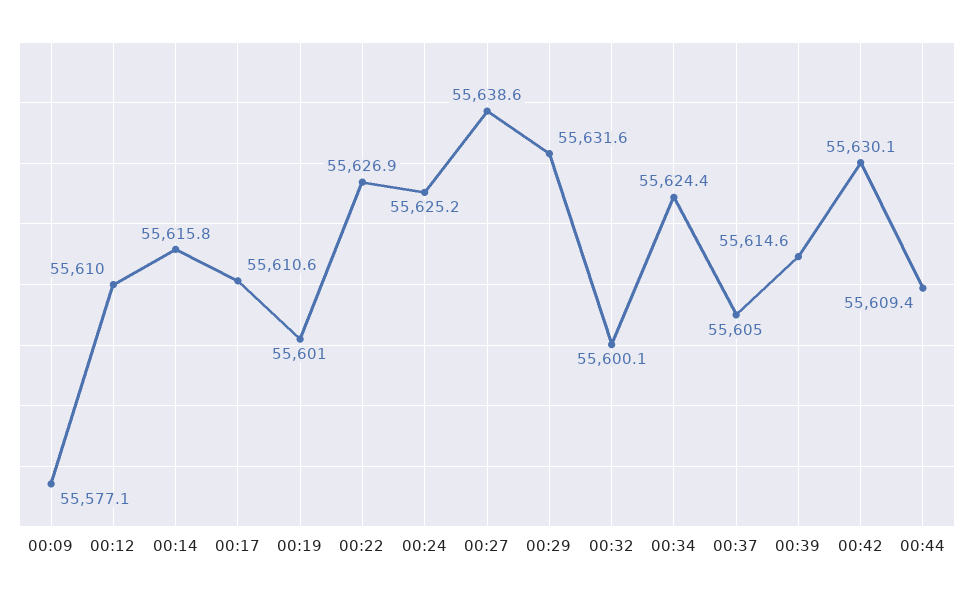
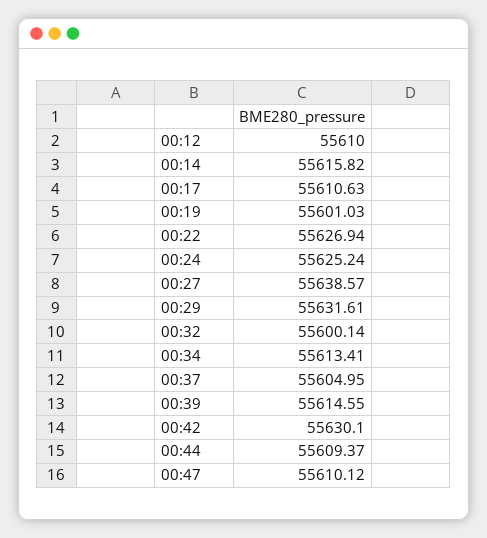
00:09: 55577.1 -> none
00:34: 55624.4 -> 55613.41
00:47: none -> 55610.12

